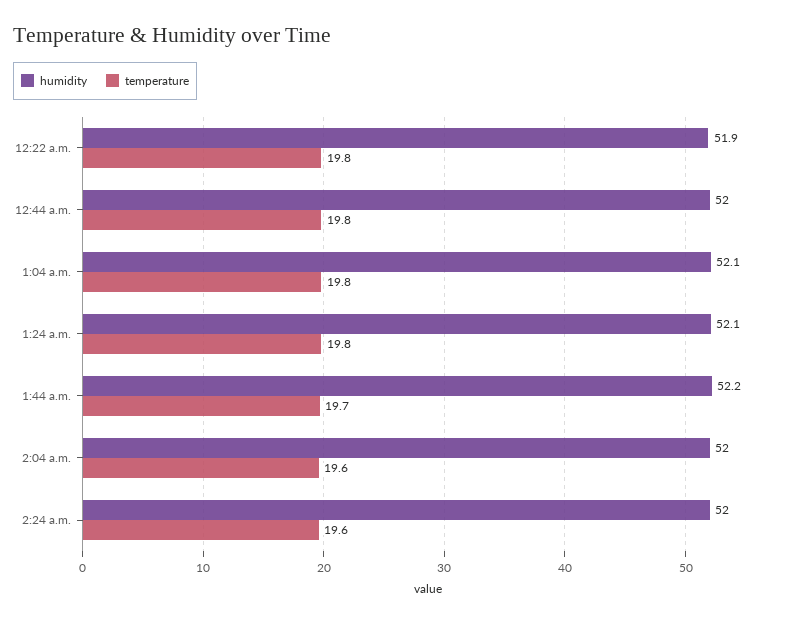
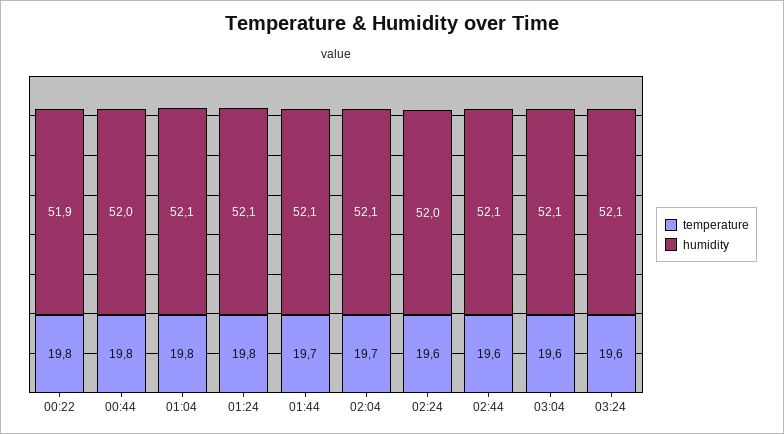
humidity, 1:44 a.m.: 52.2 -> 52.1
humidity, 2:04 a.m.: 52 -> 52.1
temperature, 2:04 a.m.: 19.6 -> 19.7
temperature, 02:44: none -> 19.6
humidity, 02:44: none -> 52.1
temperature, 03:04: none -> 19.6
humidity, 03:04: none -> 52.1
temperature, 03:24: none -> 19.6
humidity, 03:24: none -> 52.1

